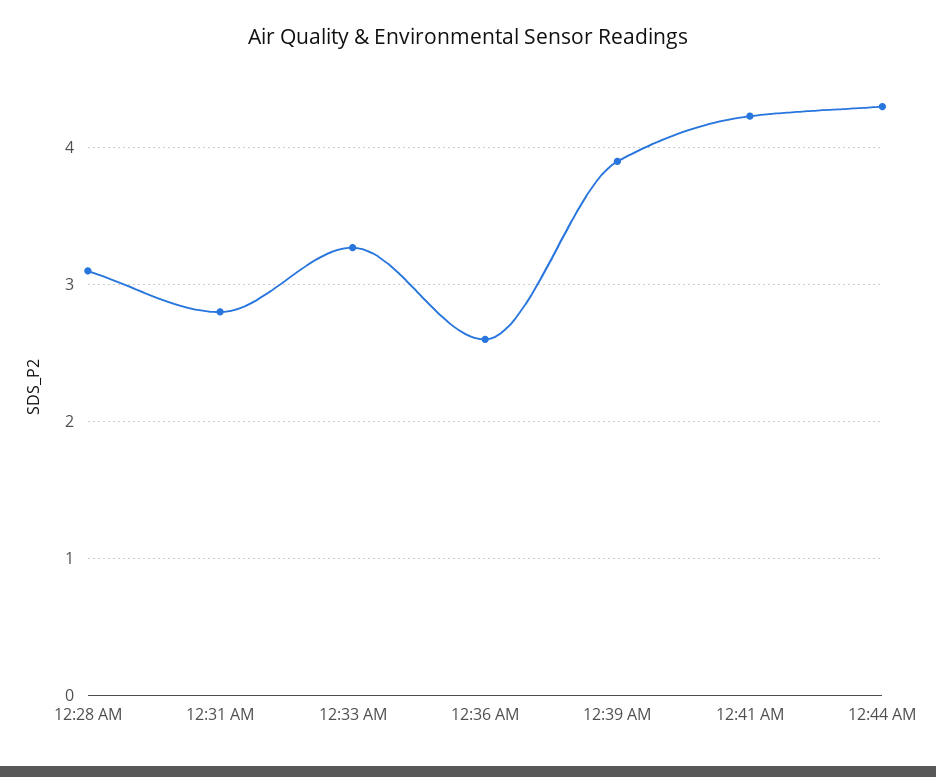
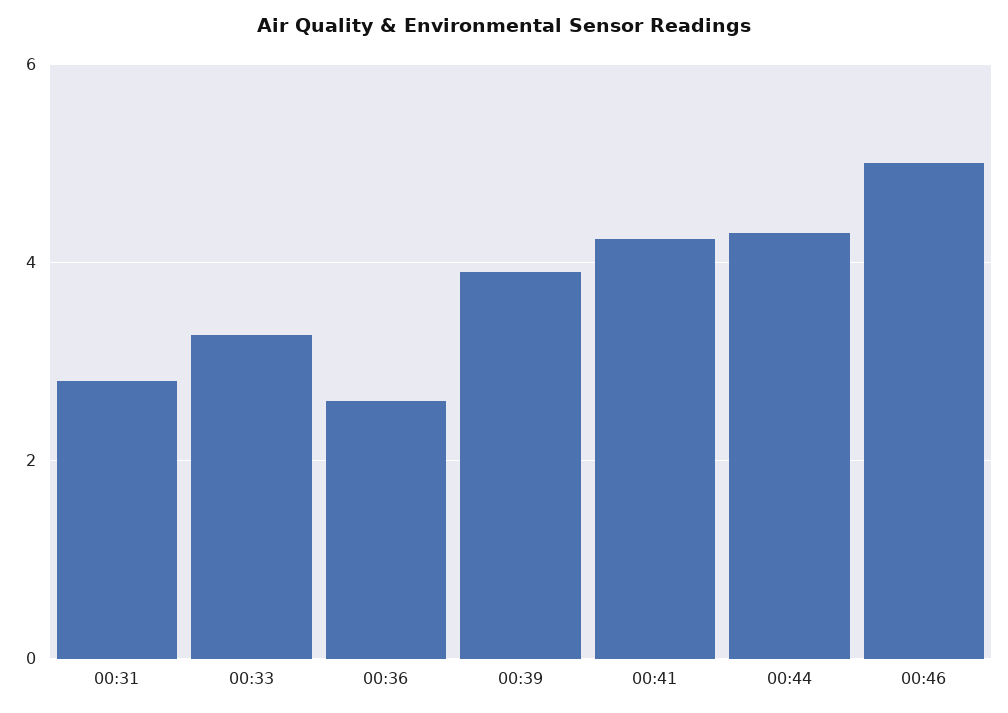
12:28 AM: 3.1 -> none
00:46: none -> 5

